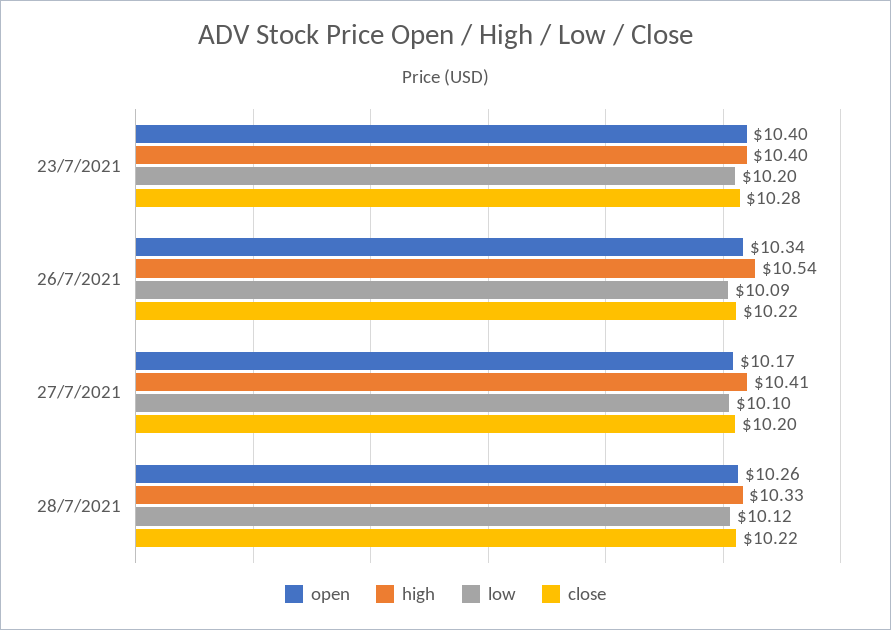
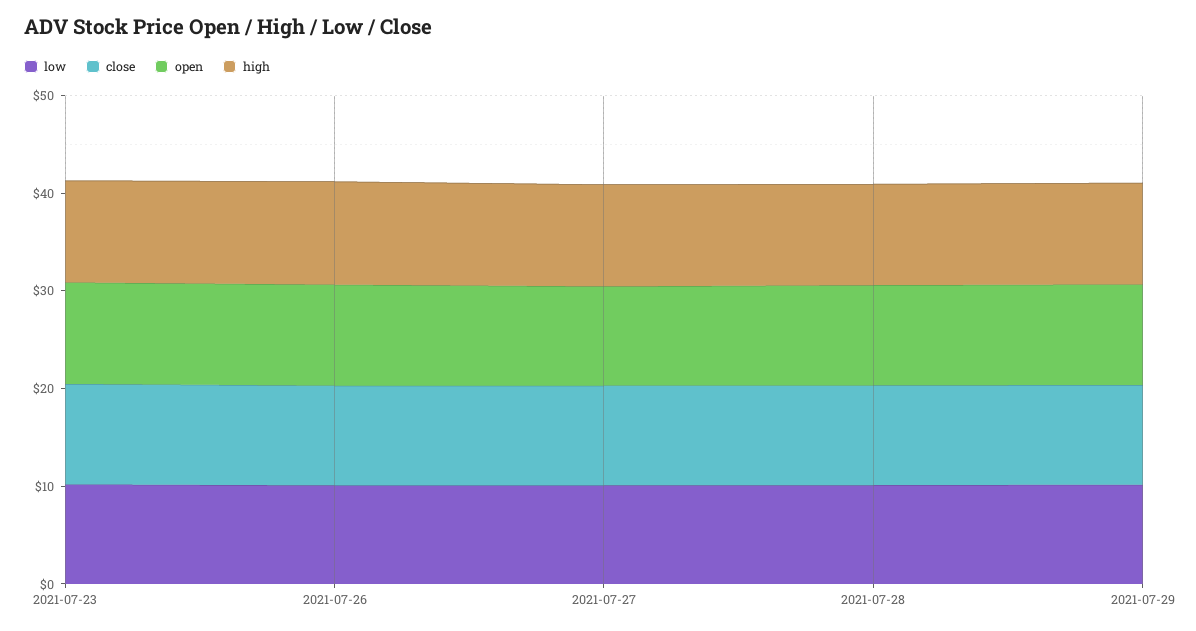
low, 2021-07-29: none -> 10
close, 2021-07-29: none -> 10
open, 2021-07-29: none -> 10
high, 2021-07-29: none -> 10

